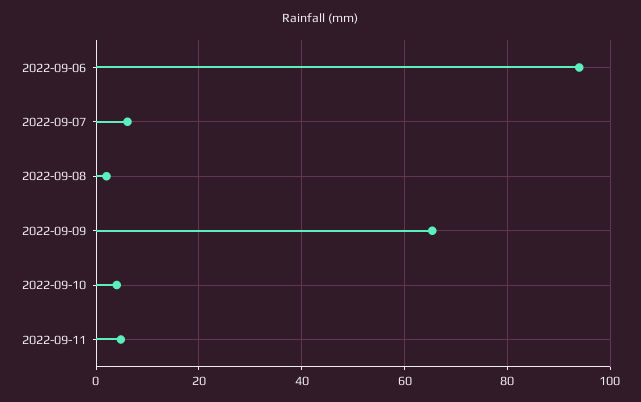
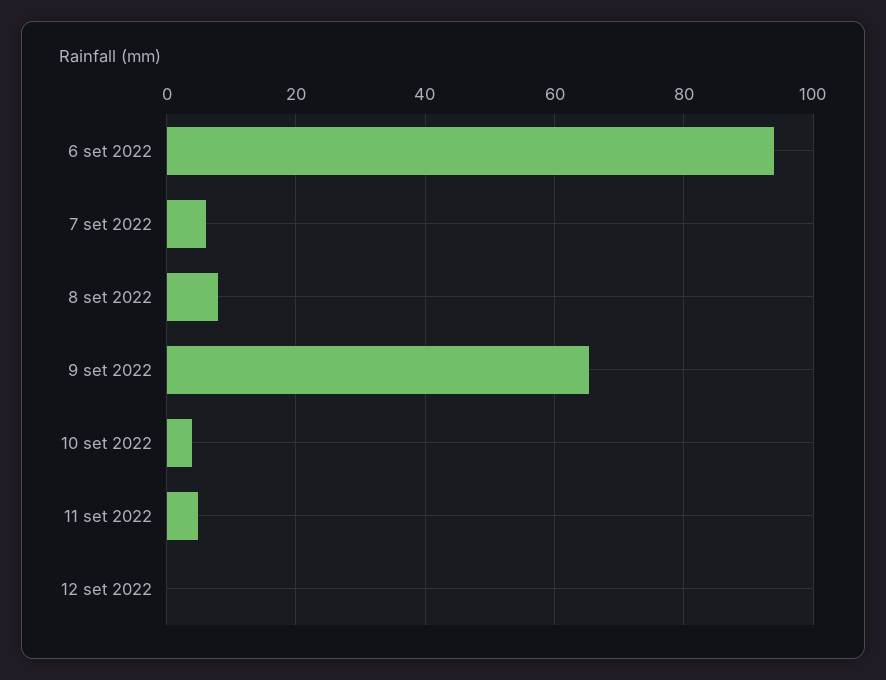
2022-09-08: 2 -> 8
12 set 2022: none -> 0

